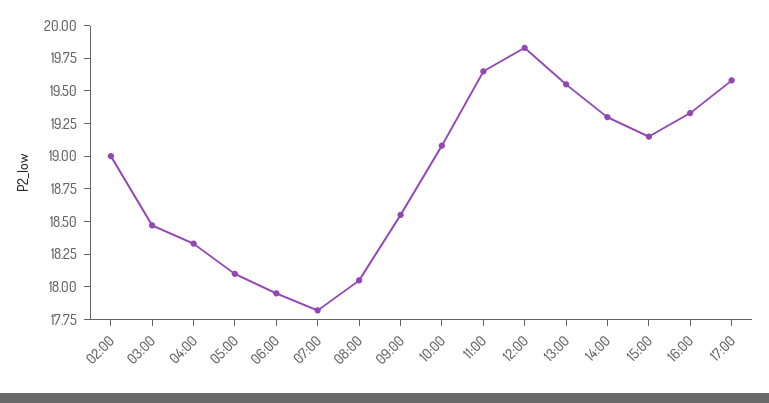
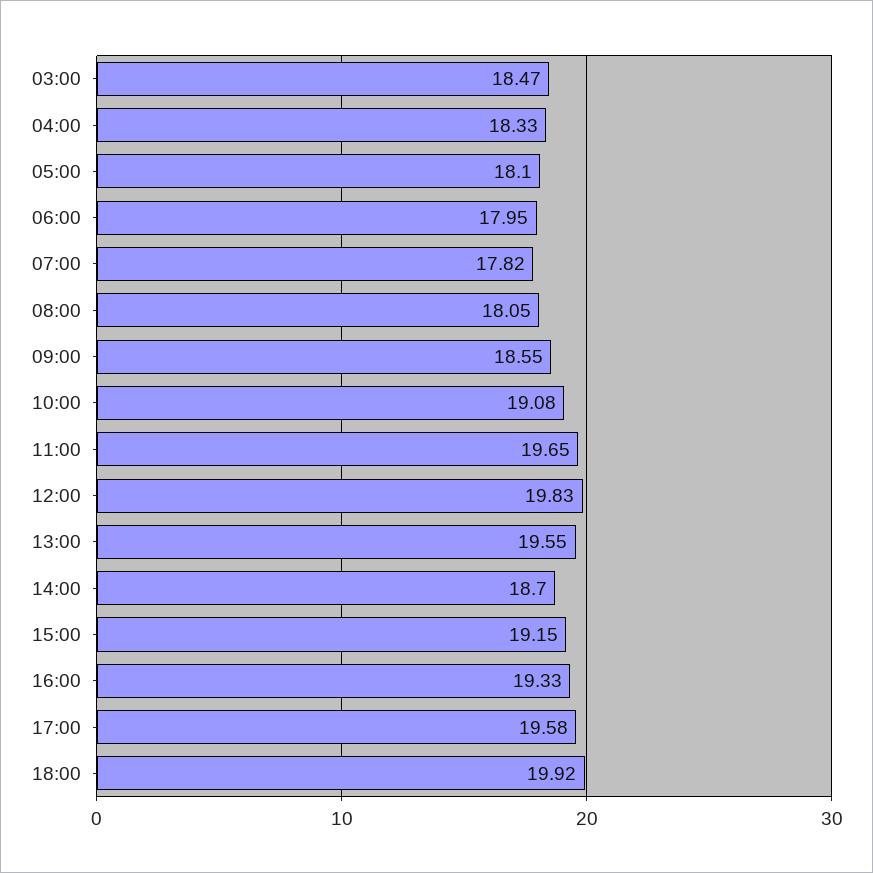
02:00: 19 -> none
14:00: 19.25 -> 18.7
18:00: none -> 19.92

